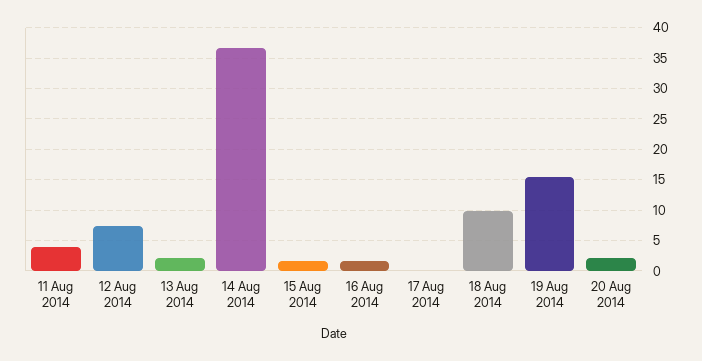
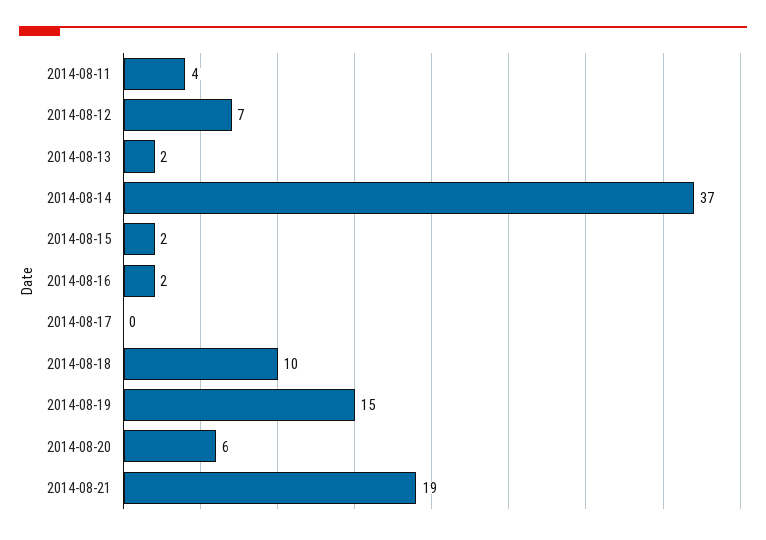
20 Aug 2014: 2 -> 6
2014-08-21: none -> 19

